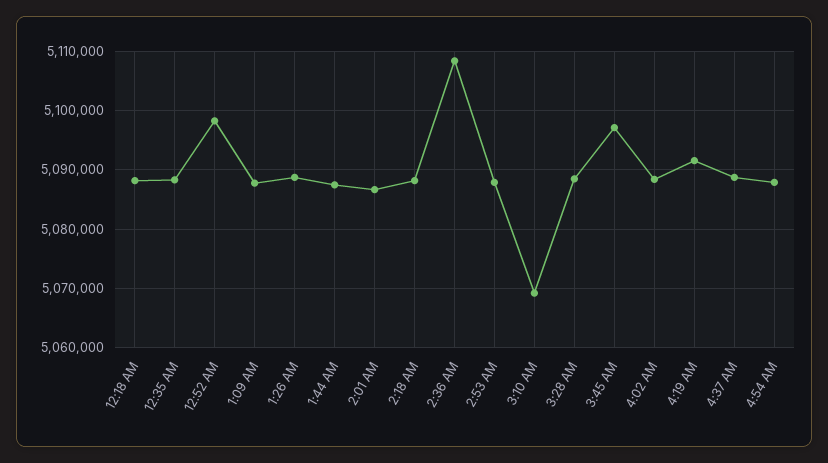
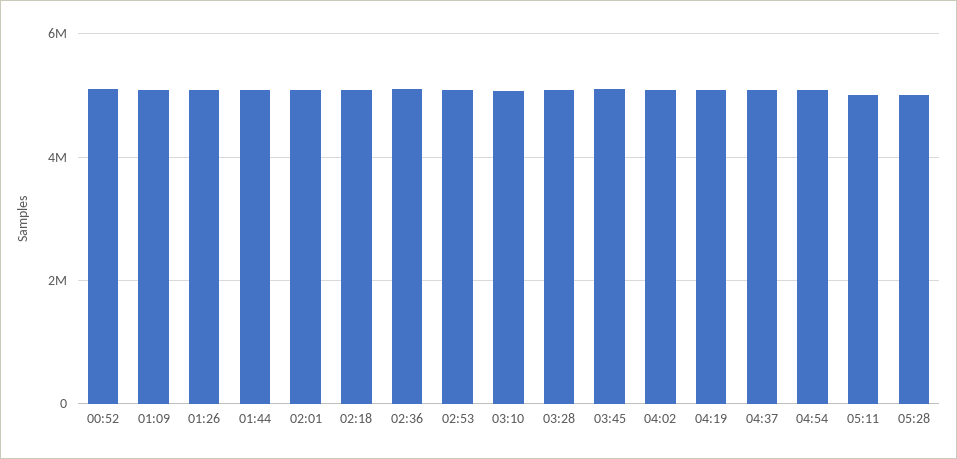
12:18 AM: 5088000 -> none
12:35 AM: 5088000 -> none
05:11: none -> 5000000
05:28: none -> 5000000

